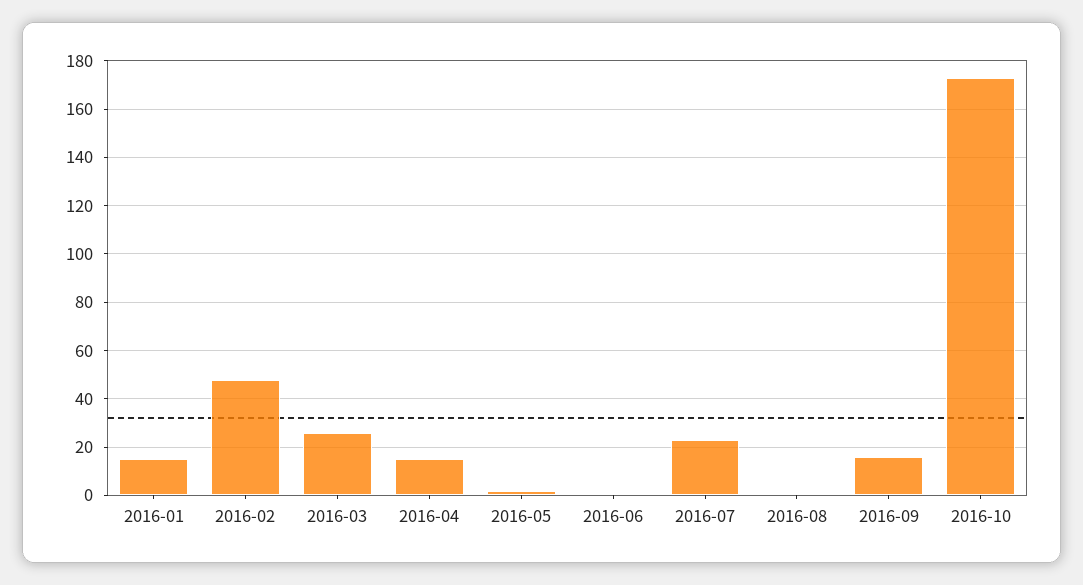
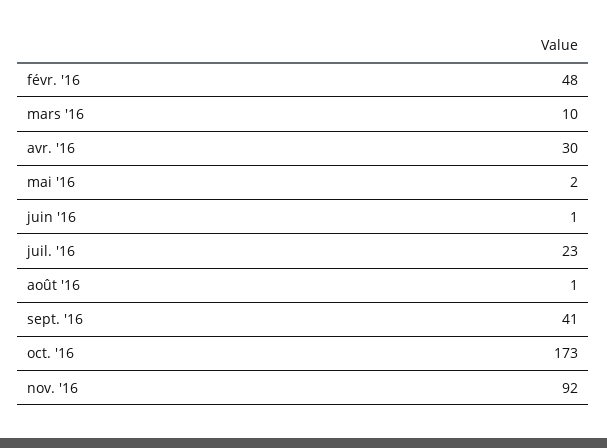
2016-01: 15 -> none
2016-03: 25 -> 10
2016-04: 15 -> 30
2016-09: 15 -> 41
nov. '16: none -> 92

